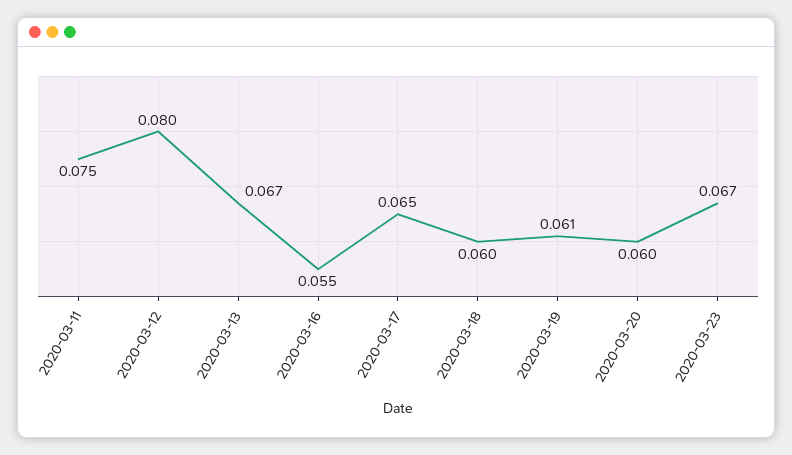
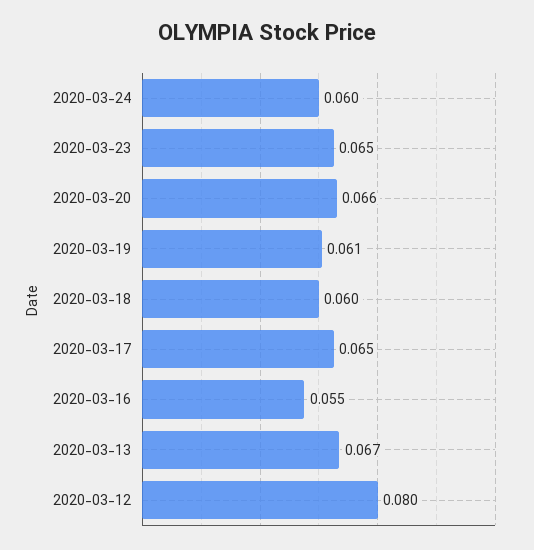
2020-03-11: 0.075 -> none
2020-03-20: 0.06 -> 0.066
2020-03-23: 0.067 -> 0.065
2020-03-24: none -> 0.06

